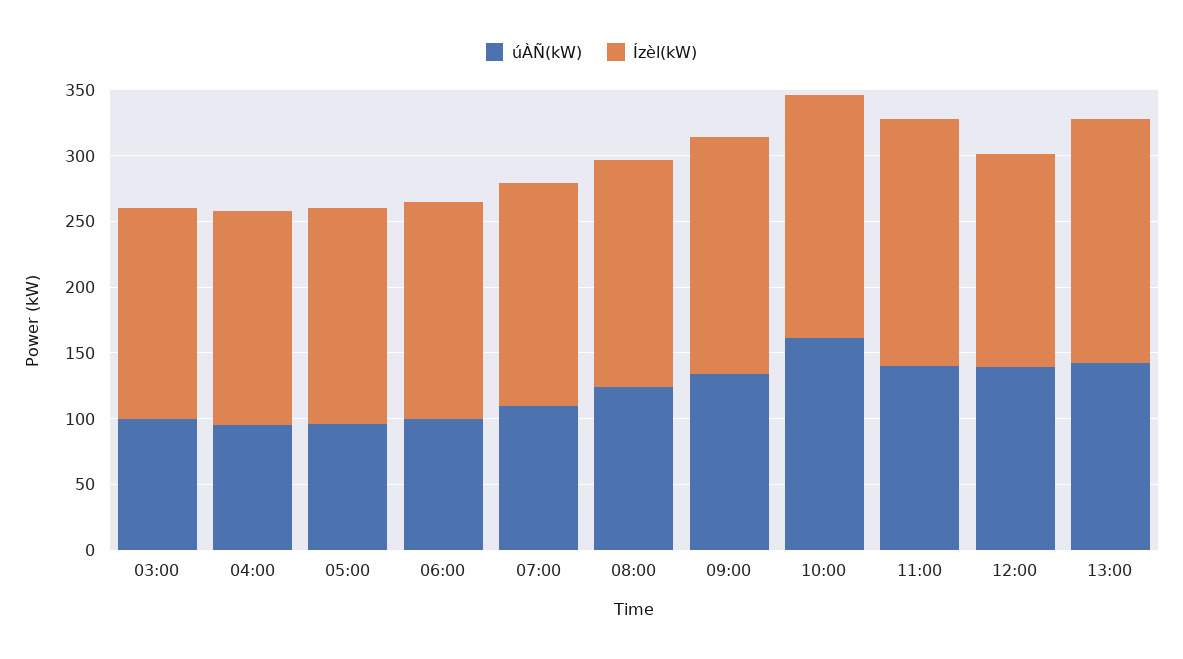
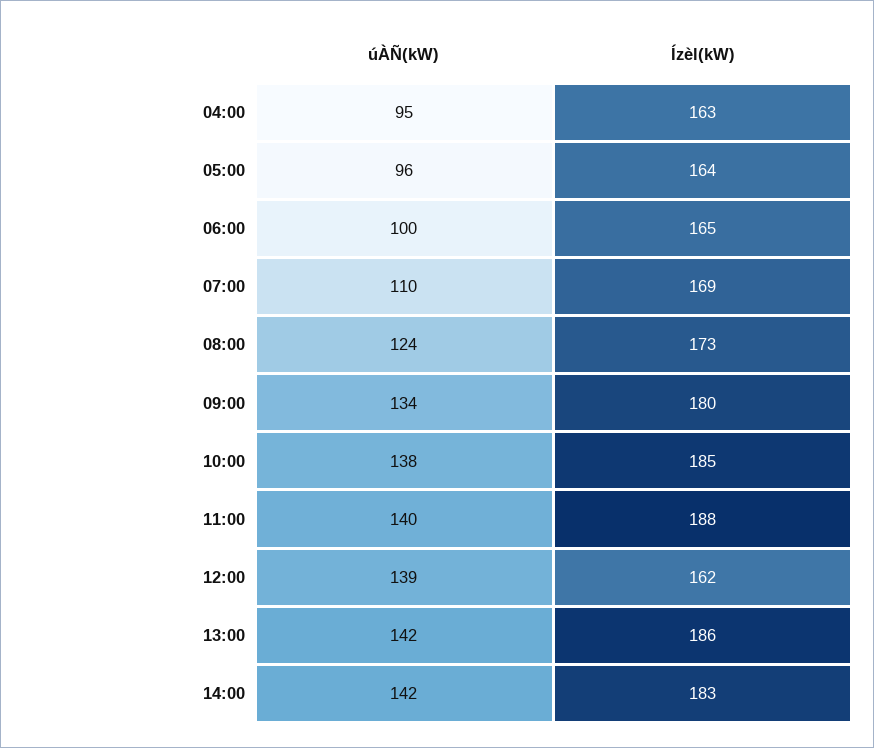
úÀÑ(kW), 03:00: 100 -> none
Ízèl(kW), 03:00: 160 -> none
úÀÑ(kW), 10:00: 160 -> 138
úÀÑ(kW), 14:00: none -> 142
Ízèl(kW), 14:00: none -> 183

